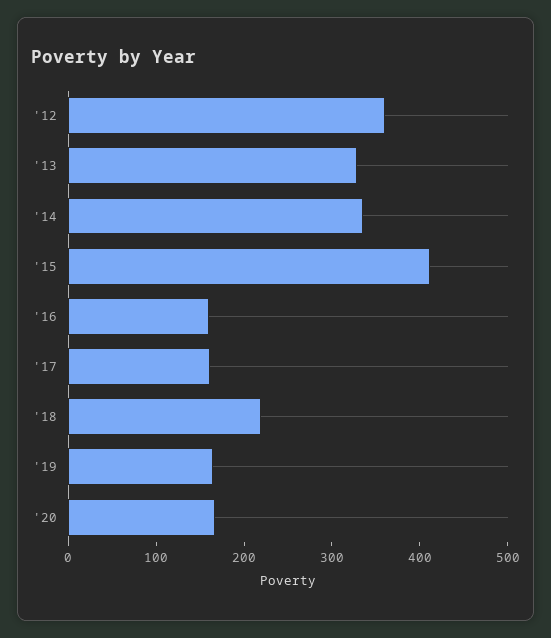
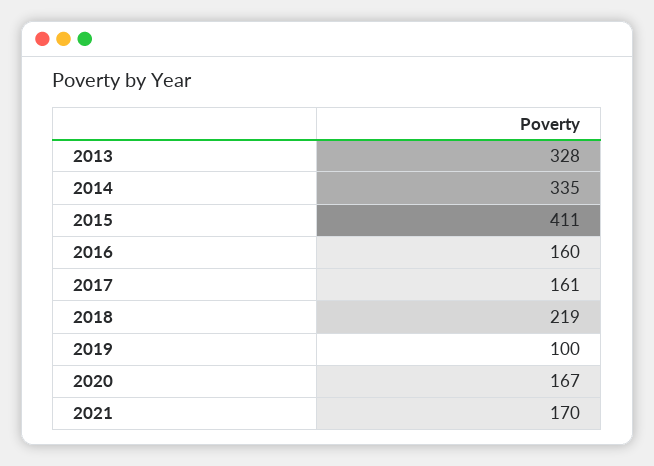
'12: 360 -> none
'19: 160 -> 100
2021: none -> 170

